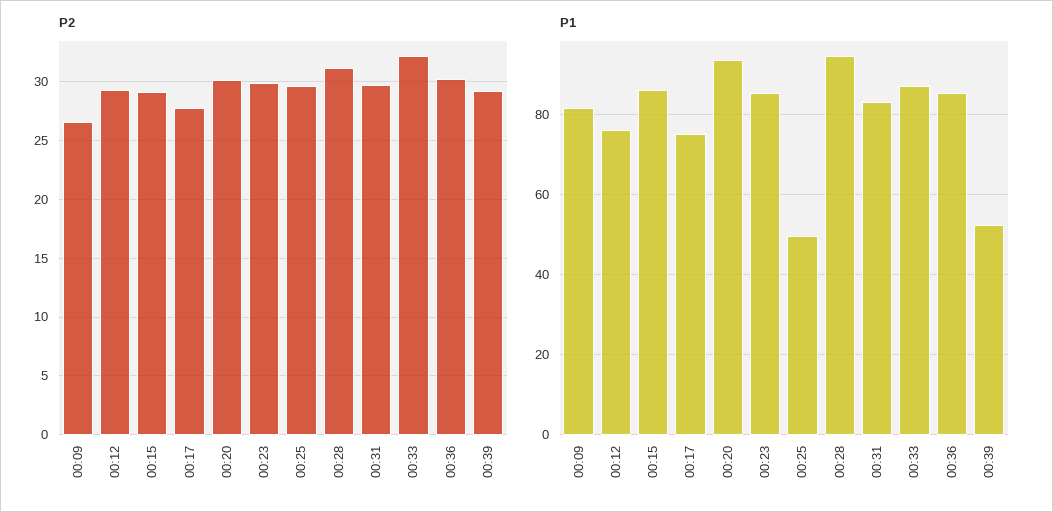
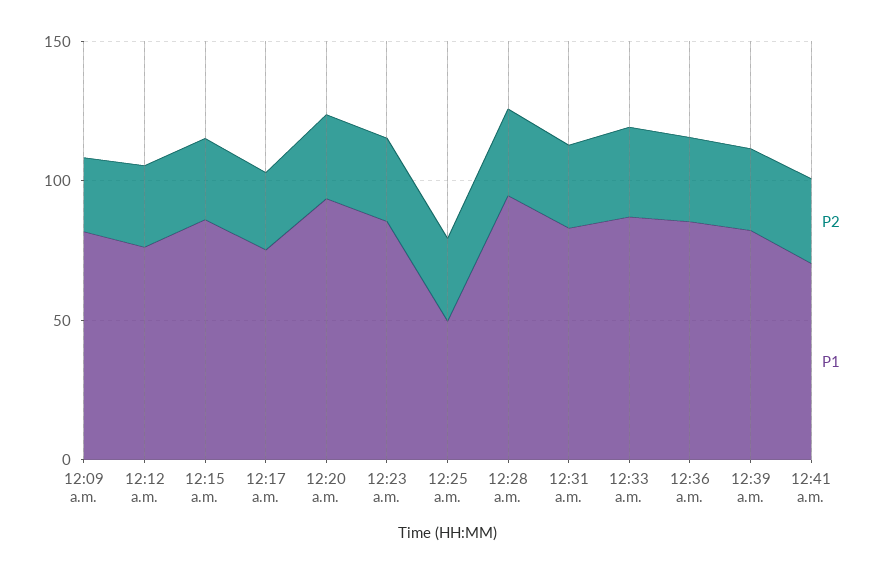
P1, 00:39: 52 -> 80
P2, 12:41 a.m.: none -> 30
P1, 12:41 a.m.: none -> 70

